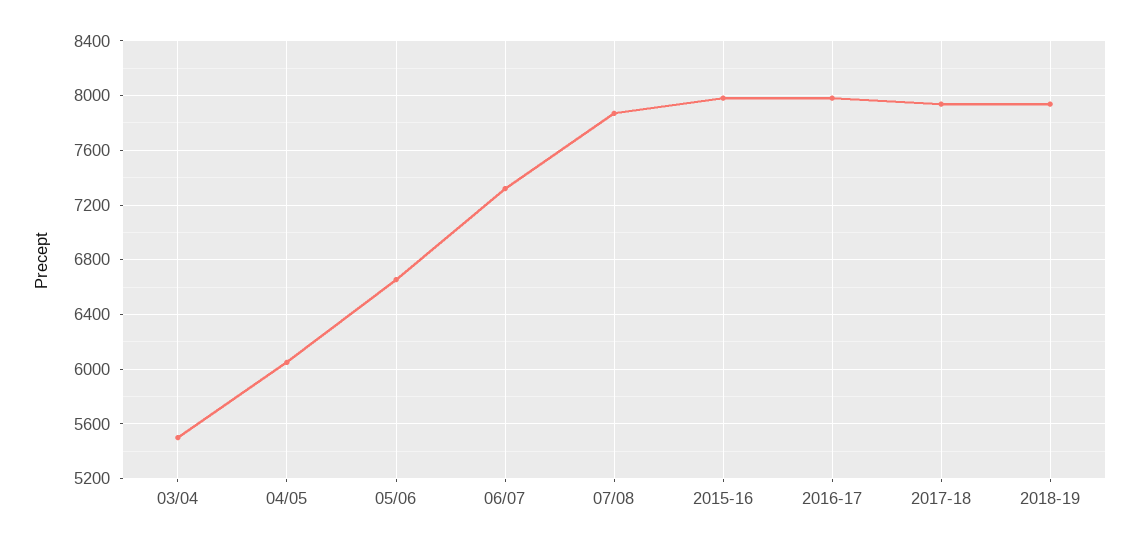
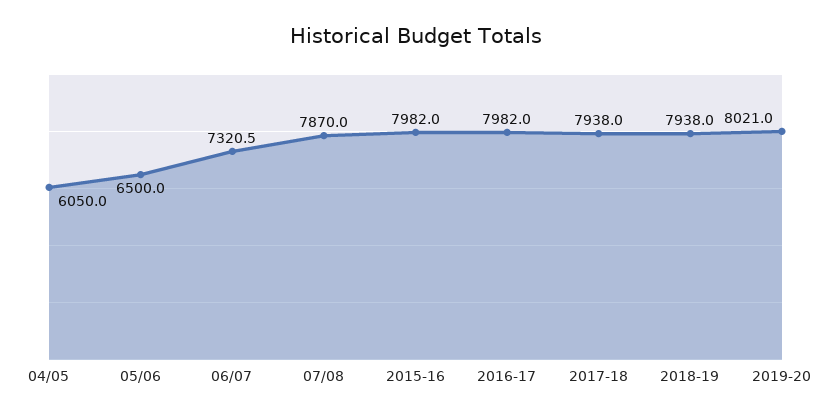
03/04: 5500 -> none
05/06: 6650 -> 6500
2019-20: none -> 8021

